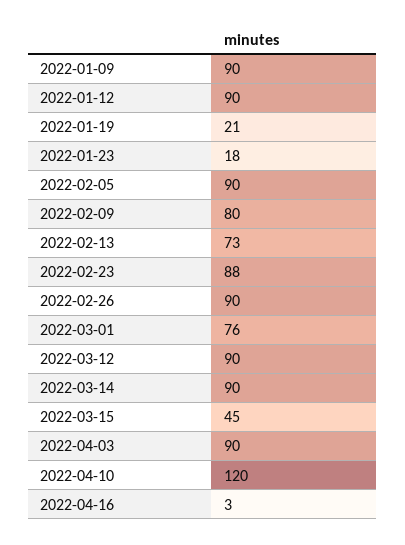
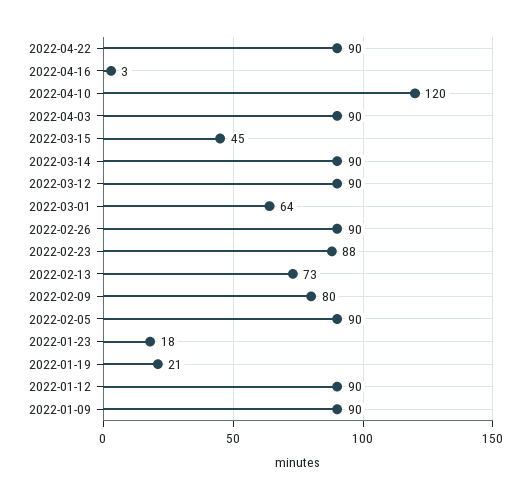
2022-03-01: 76 -> 64
2022-04-22: none -> 90

